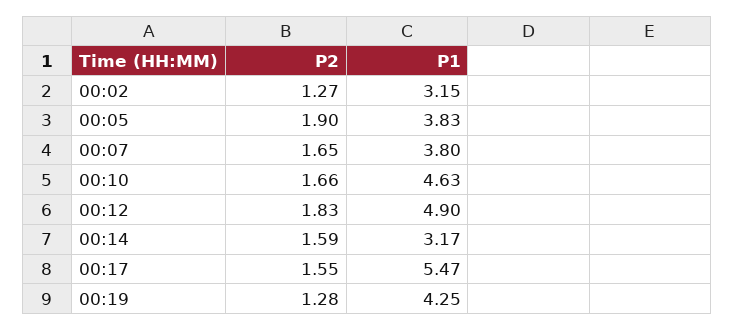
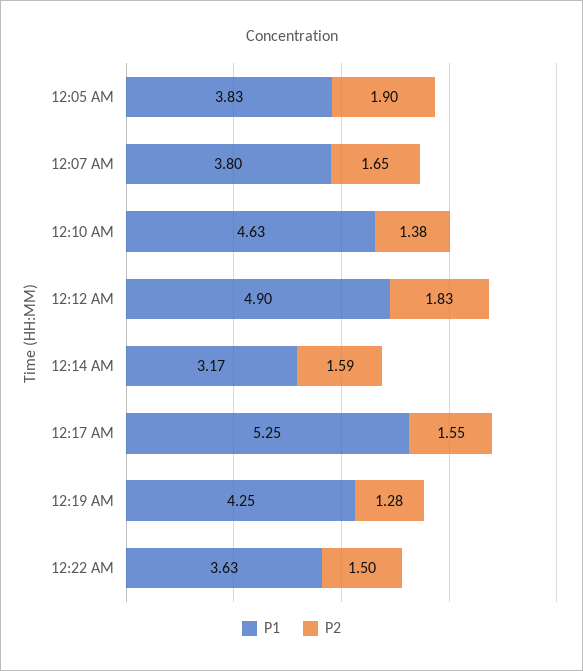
P2, 00:02: 1.27 -> none
P1, 00:02: 3.15 -> none
P2, 00:10: 1.66 -> 1.38
P1, 00:17: 5.47 -> 5.25
P1, 12:22 AM: none -> 3.63
P2, 12:22 AM: none -> 1.5

